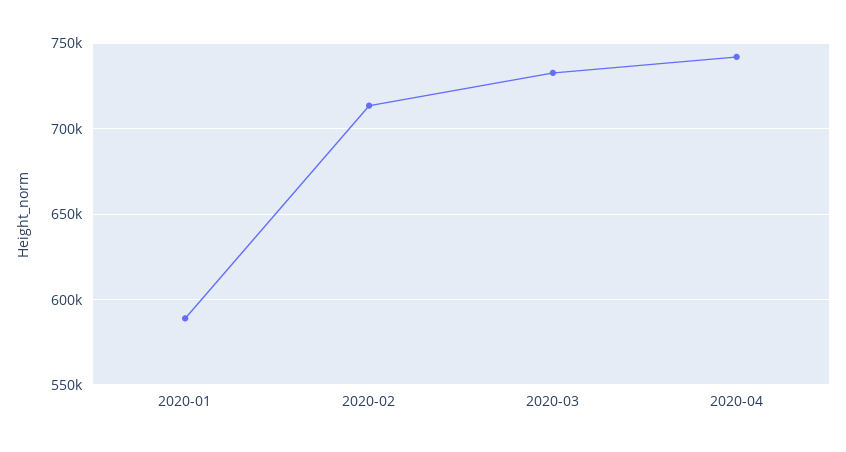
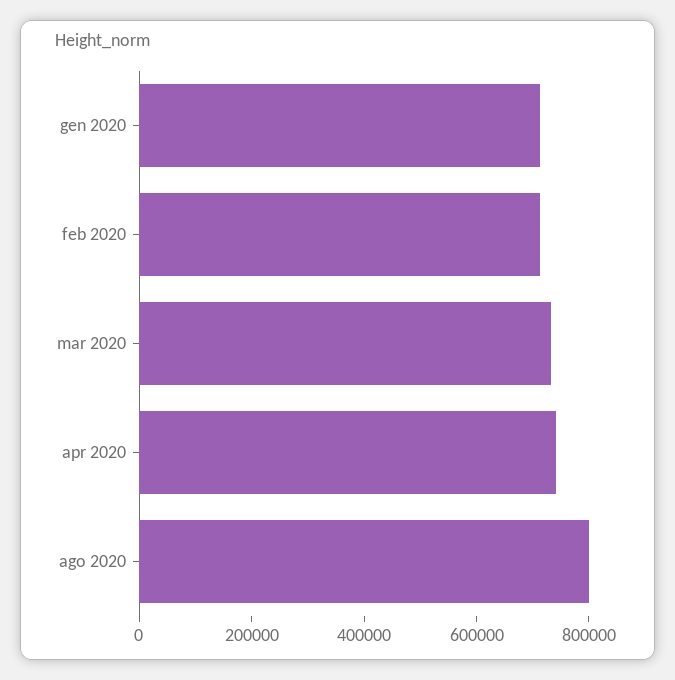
2020-01: 590000 -> 700000
ago 2020: none -> 800000

